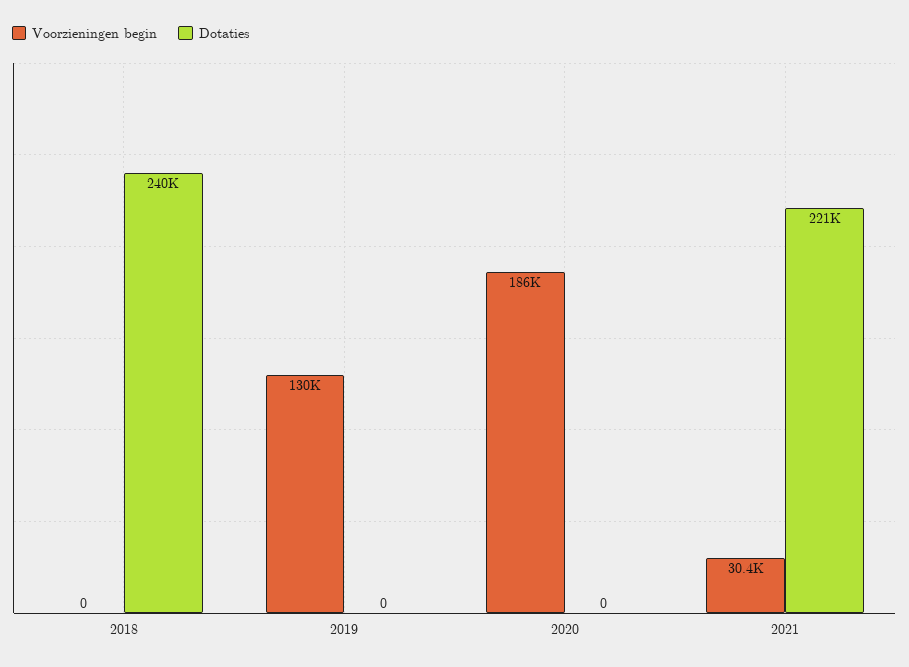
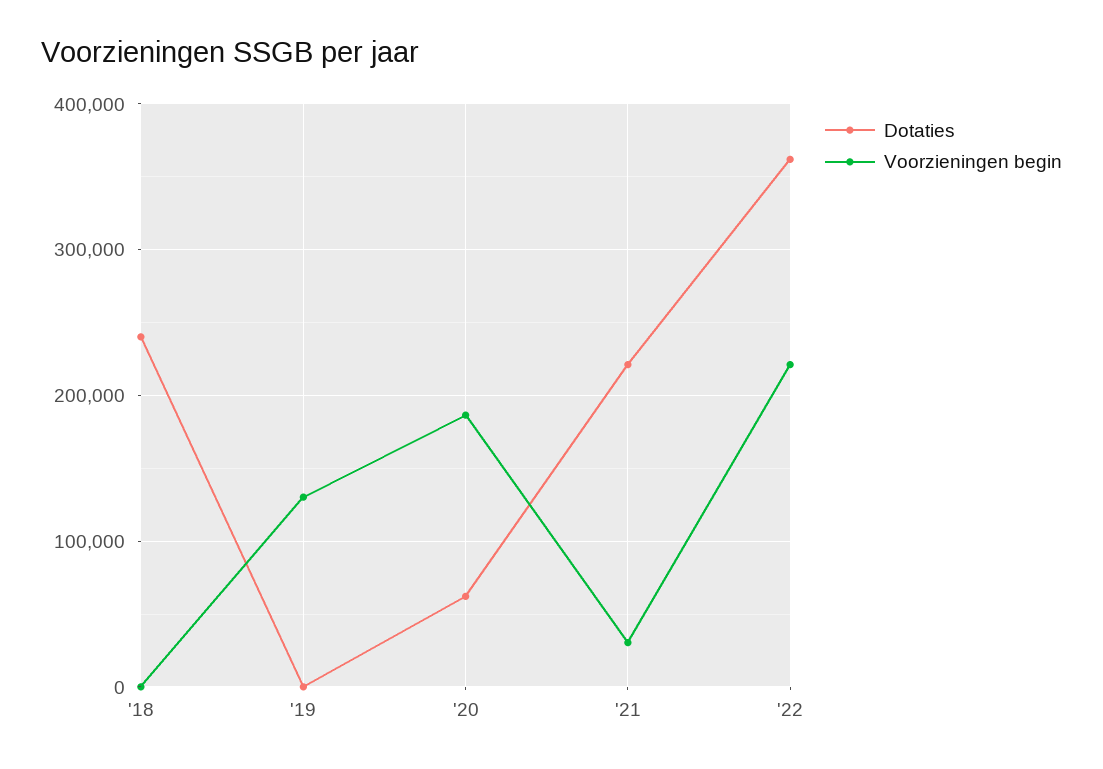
Dotaties, 2020: 0 -> 60000
Dotaties, '22: none -> 360000
Voorzieningen begin, '22: none -> 220000

